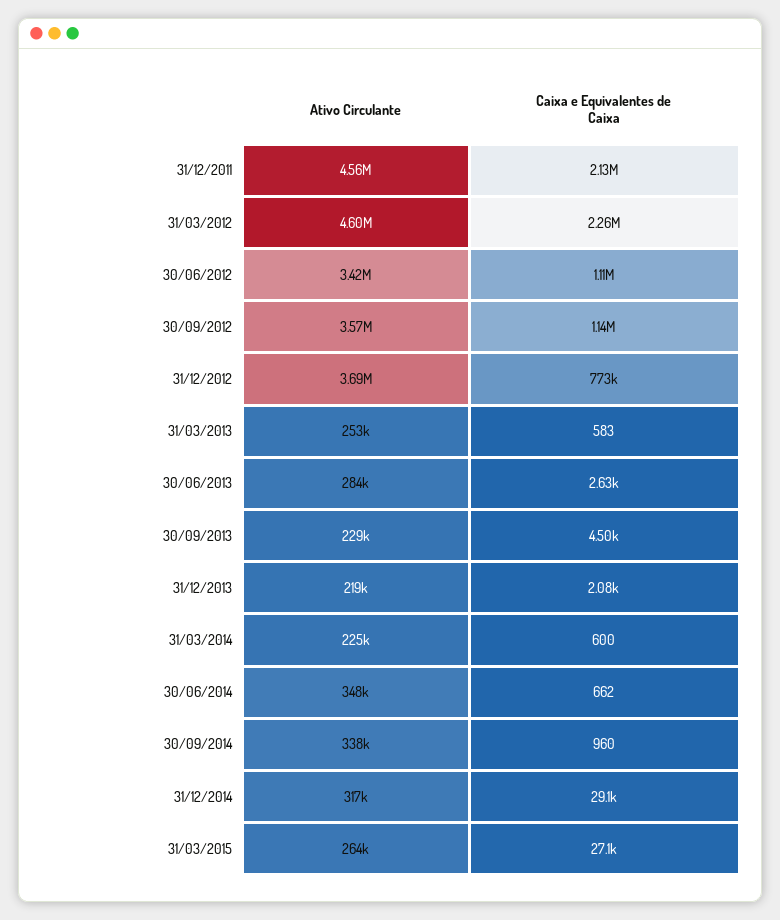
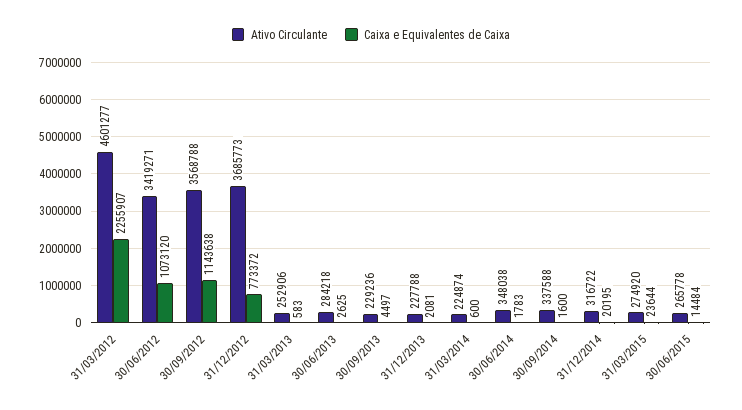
Ativo Circulante, 31/12/2011: 4560000 -> none
Caixa e Equivalentes de Caixa, 31/12/2011: 2130000 -> none
Caixa e Equivalentes de Caixa, 30/06/2012: 1110000 -> 1073120
Ativo Circulante, 31/12/2013: 219000 -> 227788
Caixa e Equivalentes de Caixa, 30/06/2014: 662 -> 1783
Caixa e Equivalentes de Caixa, 30/09/2014: 960 -> 1600
Caixa e Equivalentes de Caixa, 31/12/2014: 29100 -> 20195
Ativo Circulante, 31/03/2015: 264000 -> 274920
Caixa e Equivalentes de Caixa, 31/03/2015: 27100 -> 23644
Ativo Circulante, 30/06/2015: none -> 265778
Caixa e Equivalentes de Caixa, 30/06/2015: none -> 14484

